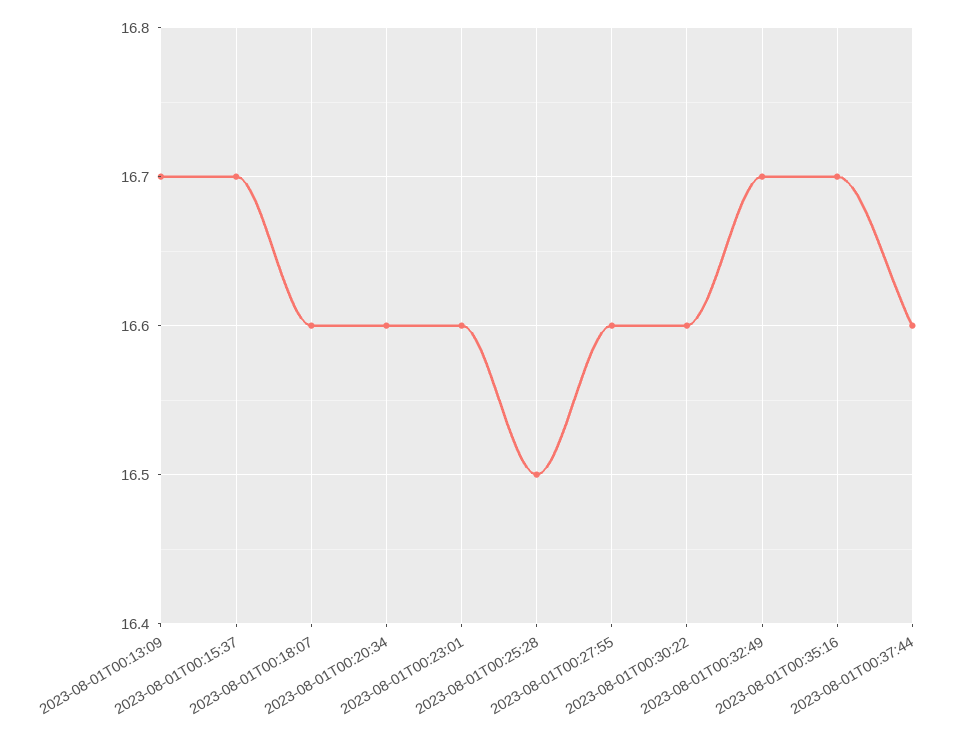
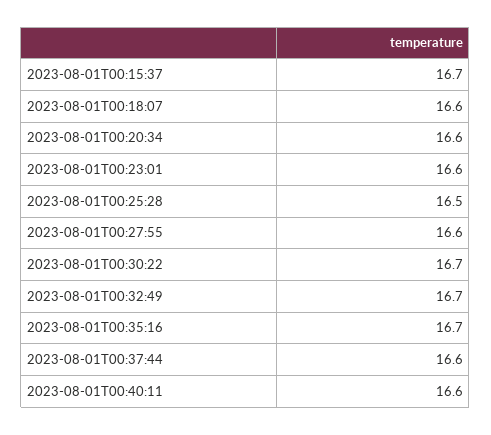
2023-08-01T00:13:09: 16.7 -> none
2023-08-01T00:30:22: 16.6 -> 16.7
2023-08-01T00:40:11: none -> 16.6

